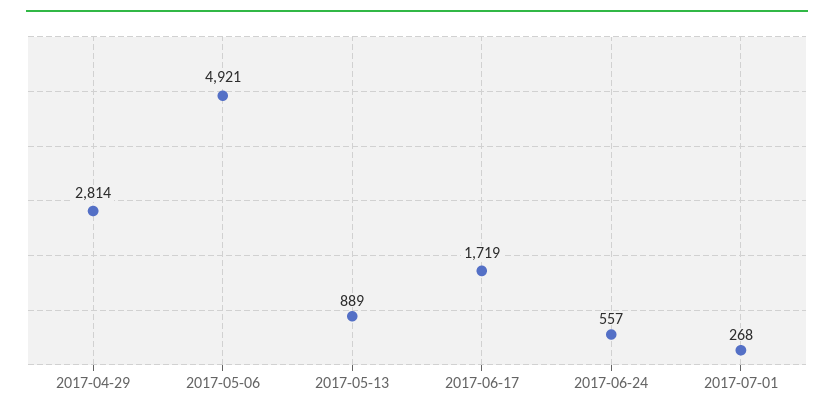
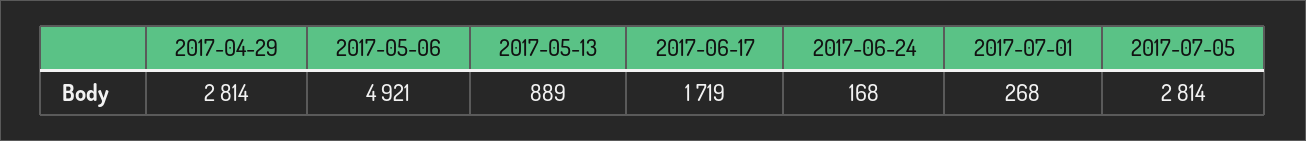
2017-06-24: 557 -> 168
2017-07-05: none -> 2814

